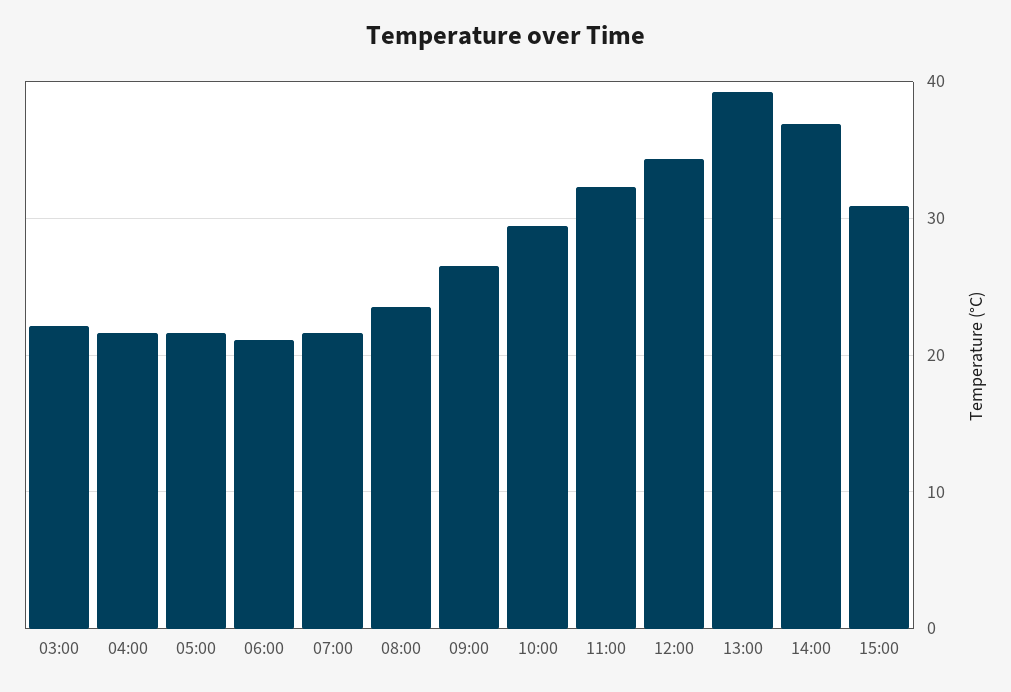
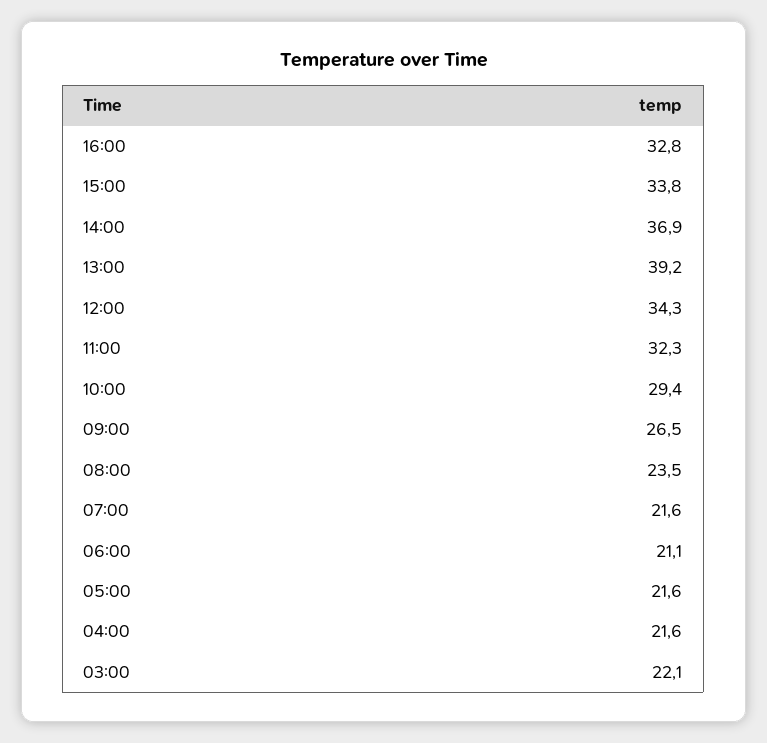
15:00: 31 -> 33.8
16:00: none -> 32.8

